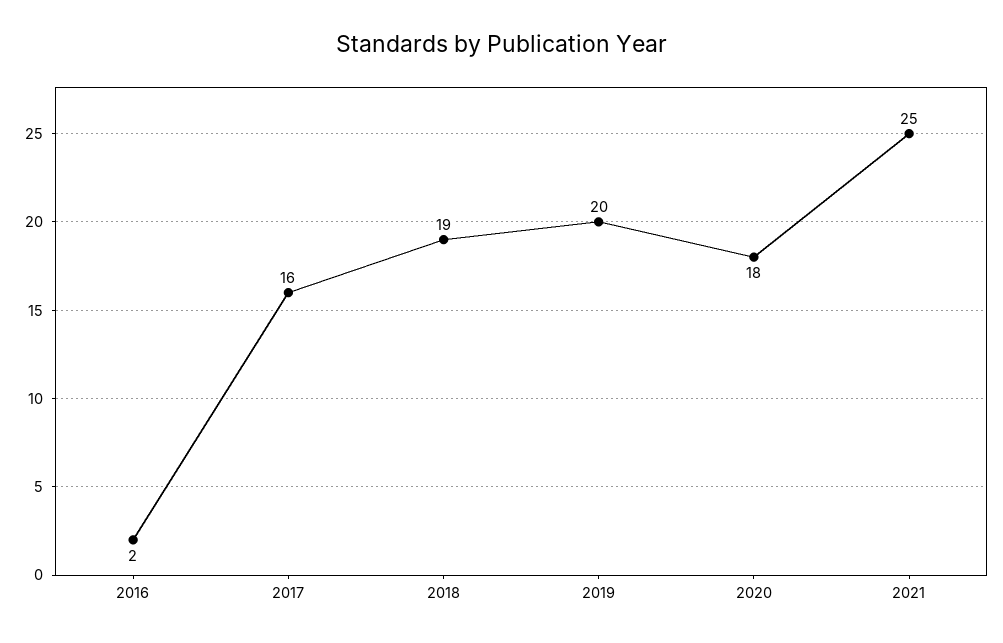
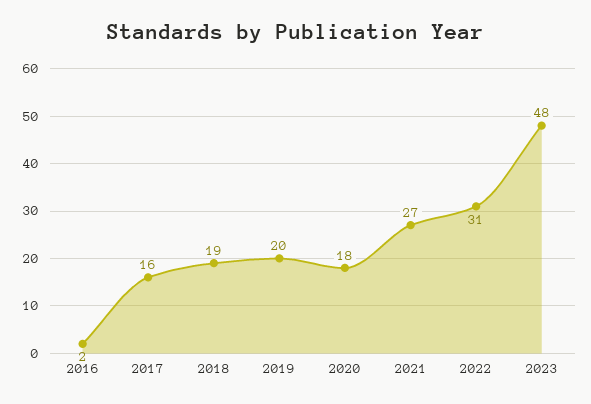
2021: 25 -> 27
2022: none -> 31
2023: none -> 48

